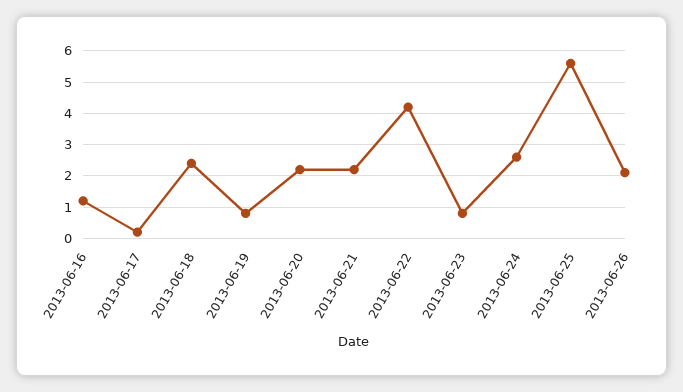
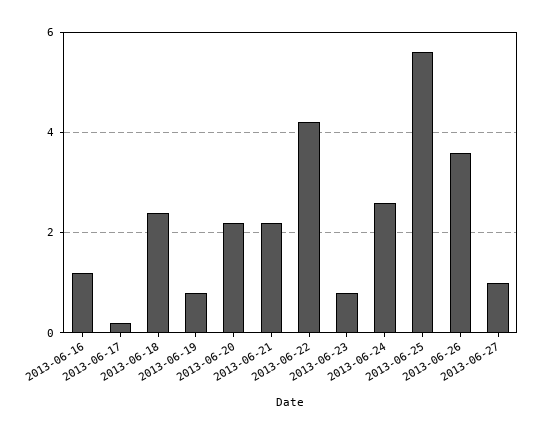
2013-06-26: 2 -> 3.5
2013-06-27: none -> 1

